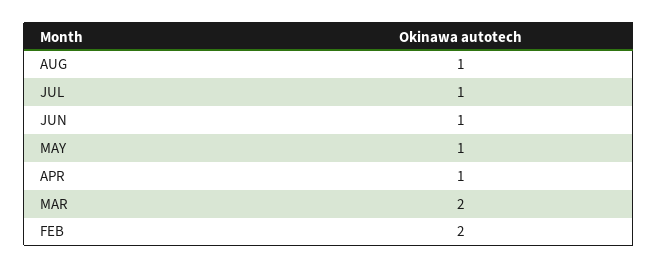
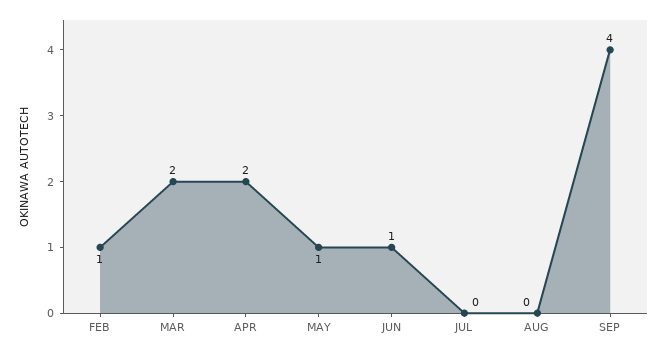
AUG: 1 -> 0
JUL: 1 -> 0
APR: 1 -> 2
FEB: 2 -> 1
SEP: none -> 4

